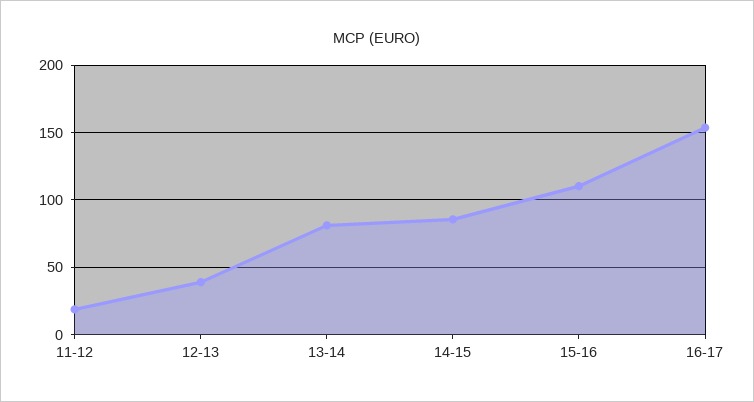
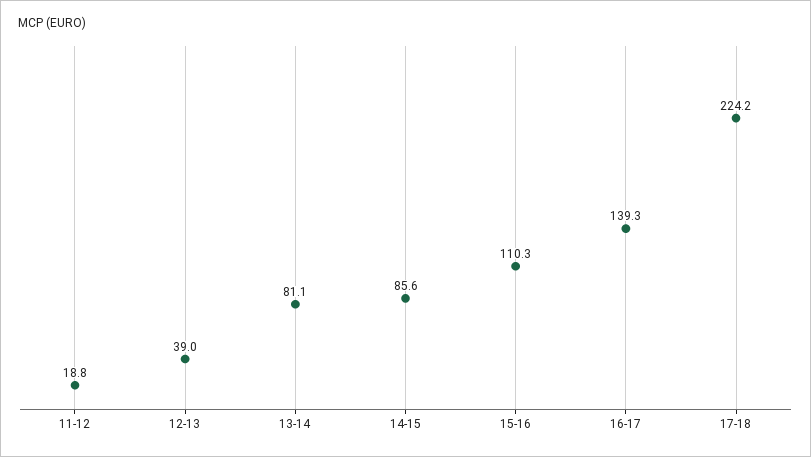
16-17: 155 -> 139.3
17-18: none -> 224.2

